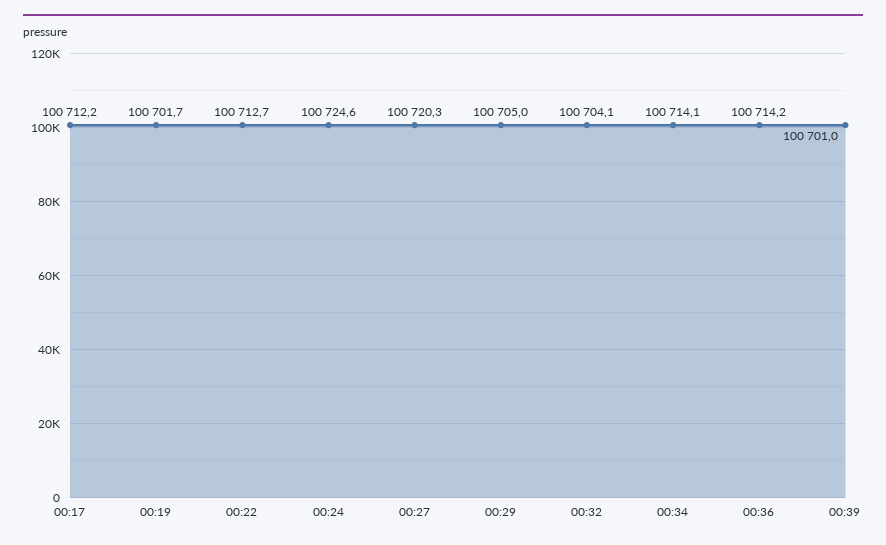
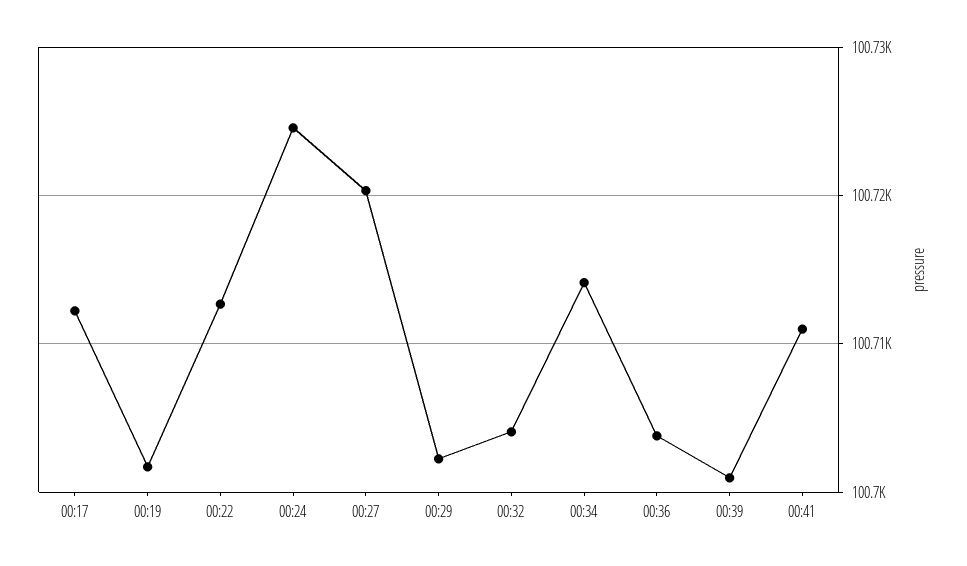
00:29: 100705 -> 100702
00:36: 100714.2 -> 100704
00:41: none -> 100711

